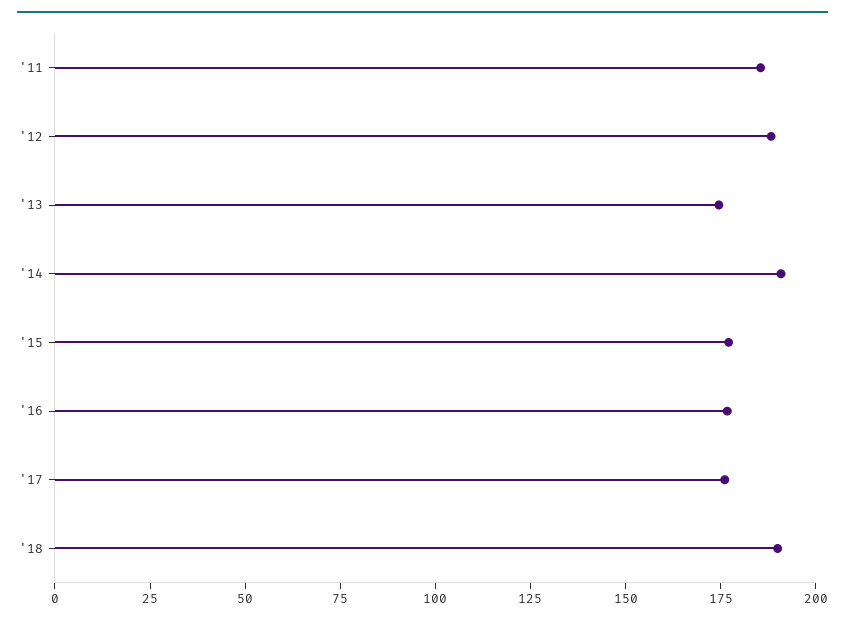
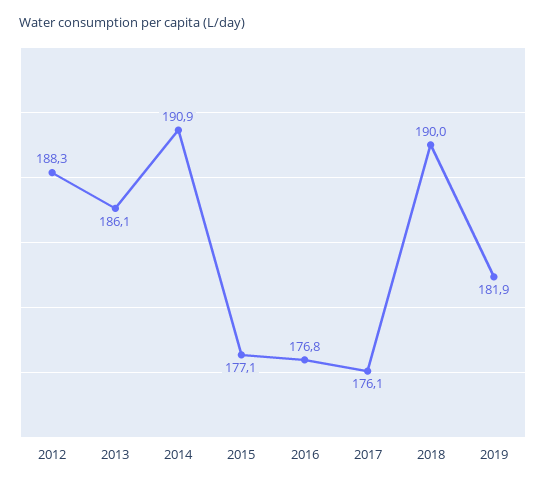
'11: 185 -> none
'13: 175 -> 186.1
2019: none -> 181.9

